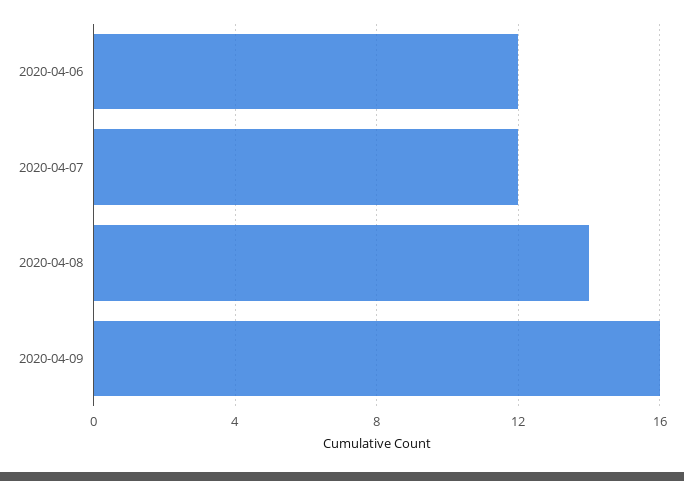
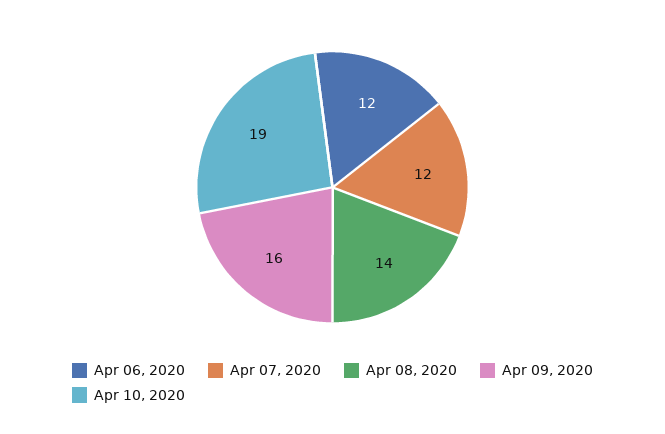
Apr 10, 2020: none -> 19

